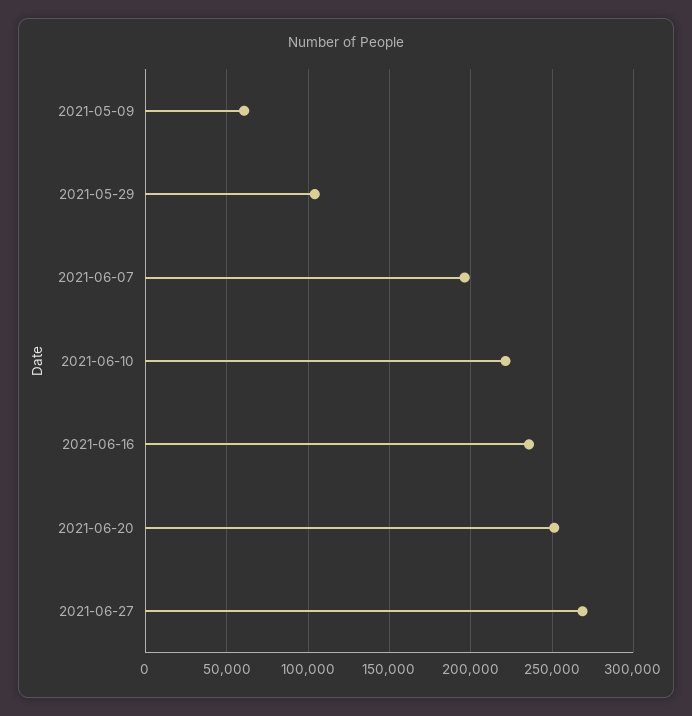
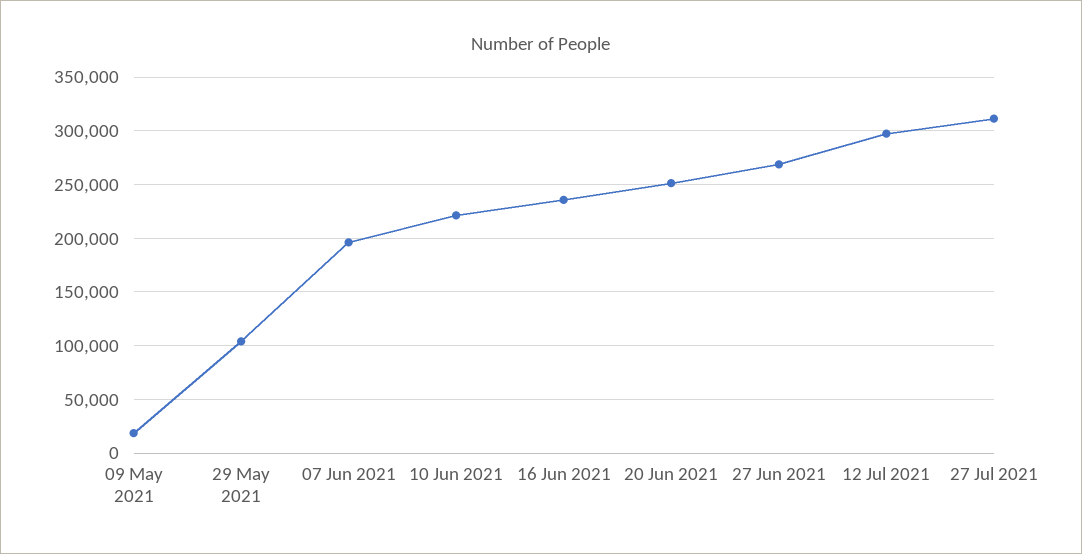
2021-05-09: 60000 -> 20000
12 Jul 2021: none -> 300000
27 Jul 2021: none -> 310000

